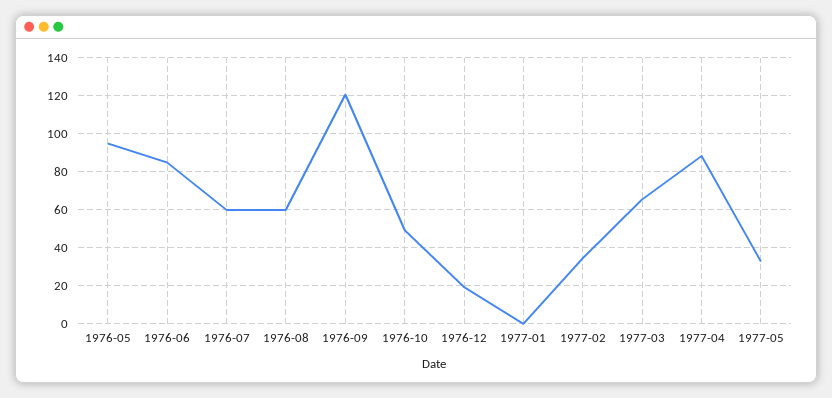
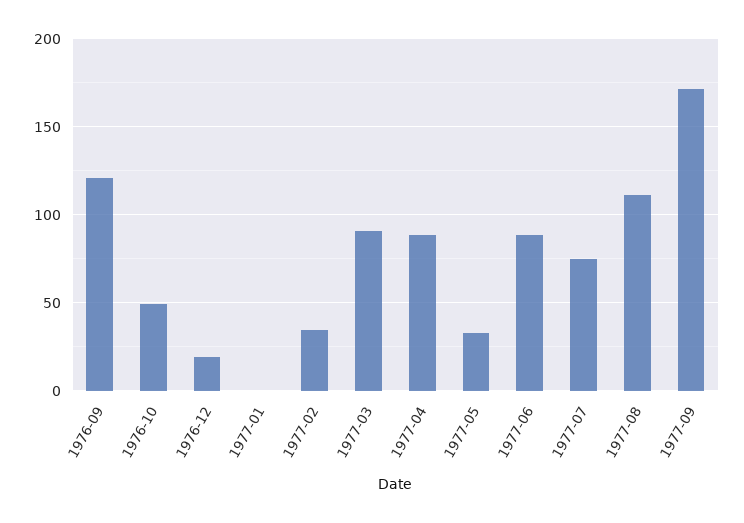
1976-05: 95 -> none
1976-06: 85 -> none
1976-07: 60 -> none
1976-08: 60 -> none
1977-03: 65 -> 90
1977-06: none -> 90
1977-07: none -> 75
1977-08: none -> 110
1977-09: none -> 170

